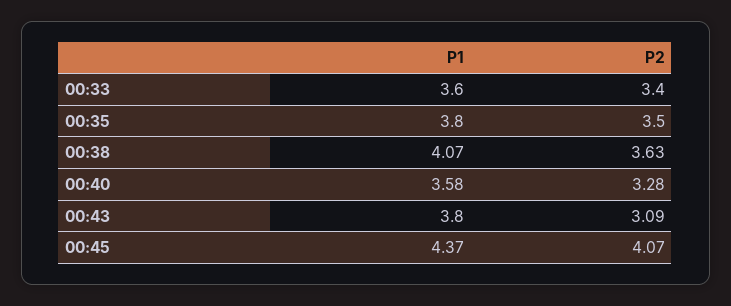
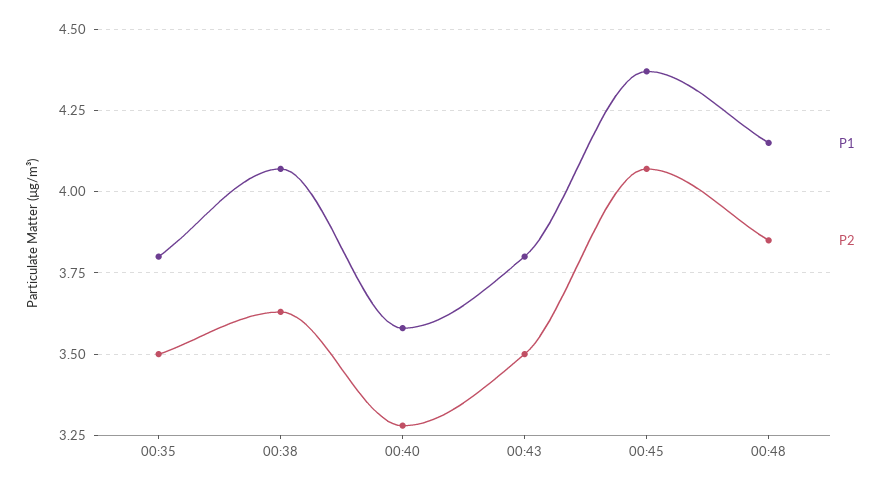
P1, 00:33: 3.6 -> none
P2, 00:33: 3.4 -> none
P2, 00:43: 3.09 -> 3.5
P1, 00:48: none -> 4.15
P2, 00:48: none -> 3.85

